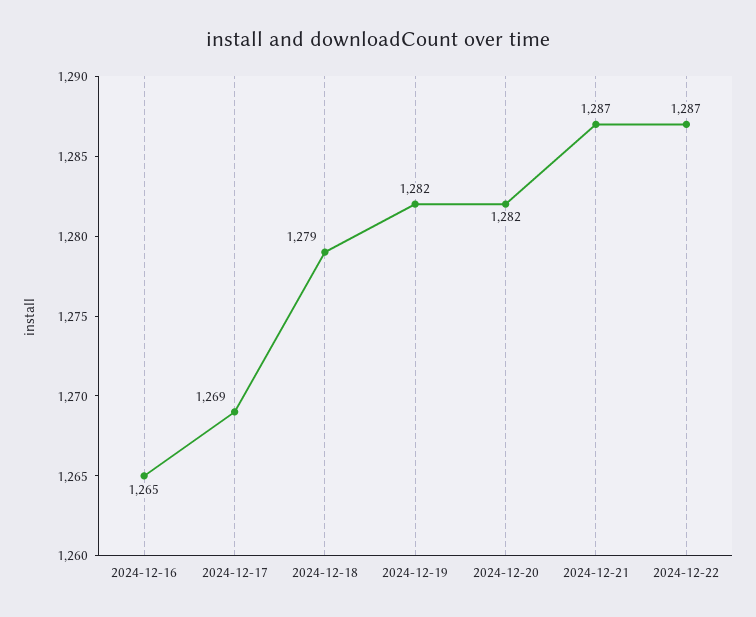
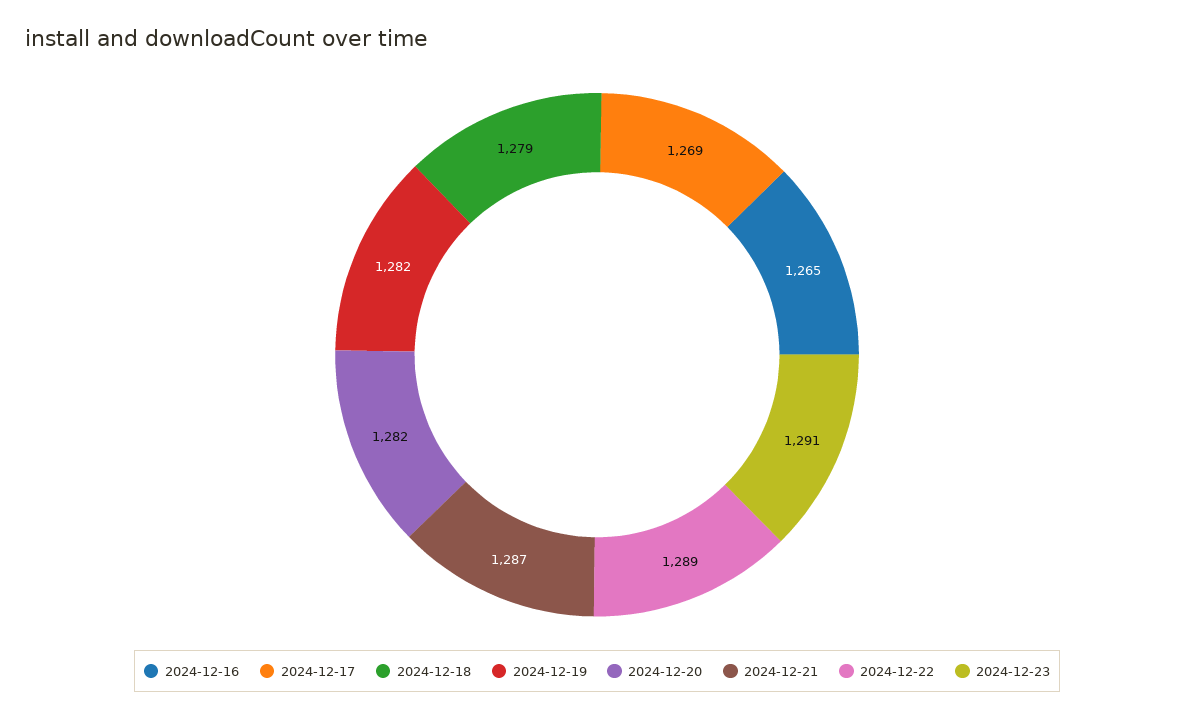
2024-12-22: 1287 -> 1289
2024-12-23: none -> 1291

